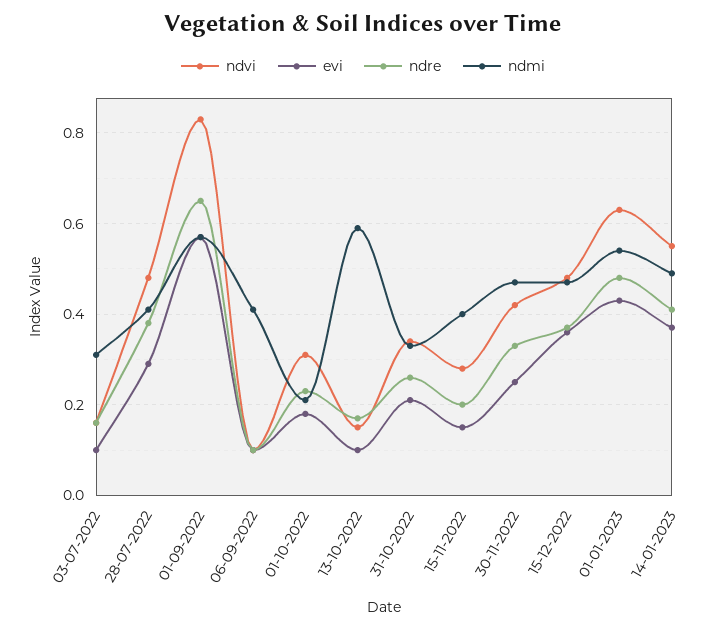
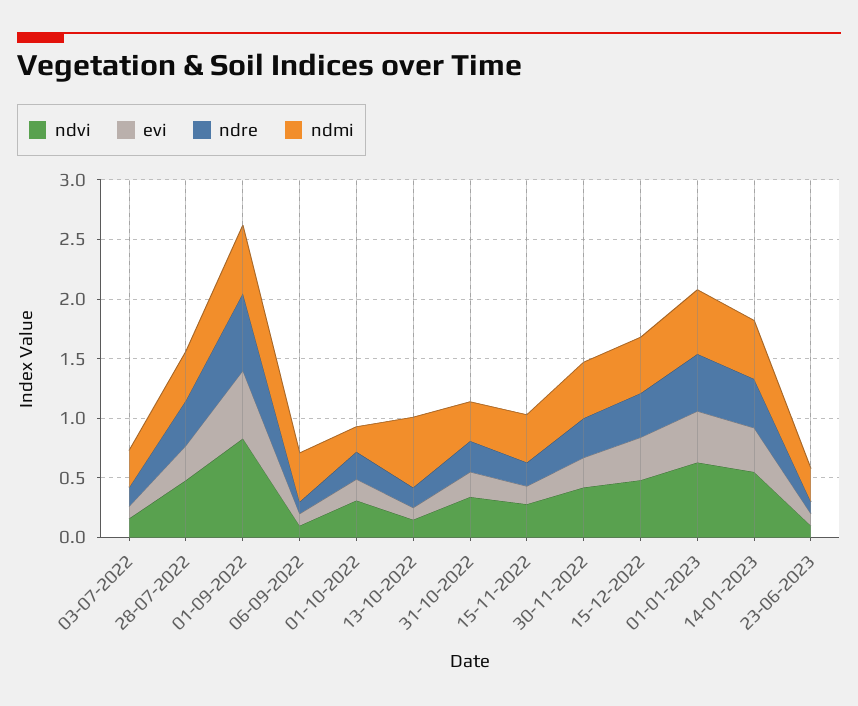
ndvi, 23-06-2023: none -> 0.1
evi, 23-06-2023: none -> 0.1
ndre, 23-06-2023: none -> 0.1
ndmi, 23-06-2023: none -> 0.3

